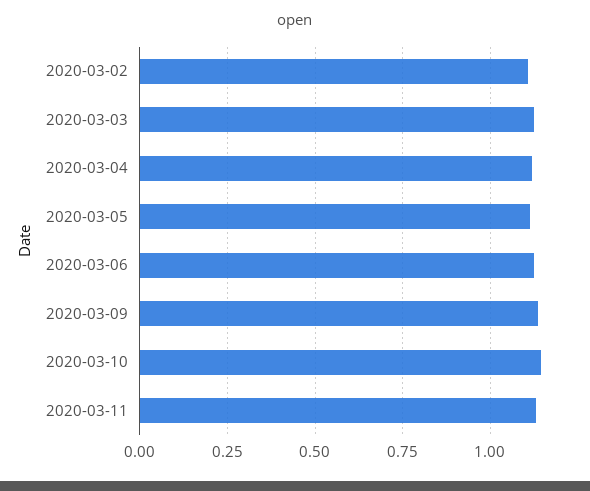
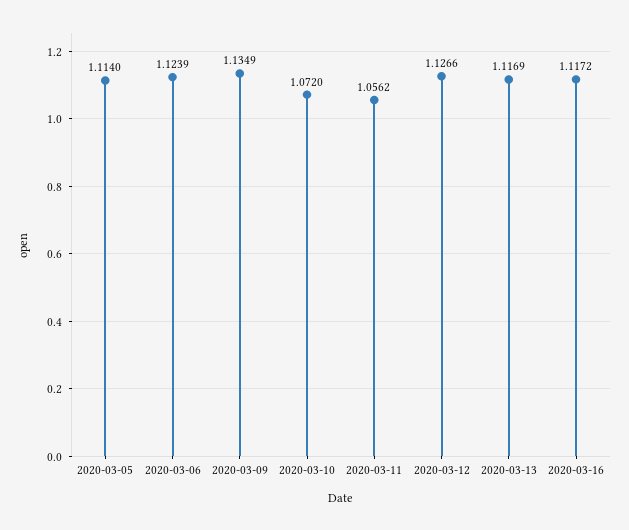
2020-03-02: 1.1 -> none
2020-03-03: 1.125 -> none
2020-03-04: 1.125 -> none
2020-03-10: 1.15 -> 1.072
2020-03-11: 1.125 -> 1.0562
2020-03-12: none -> 1.1266
2020-03-13: none -> 1.1169
2020-03-16: none -> 1.1172

